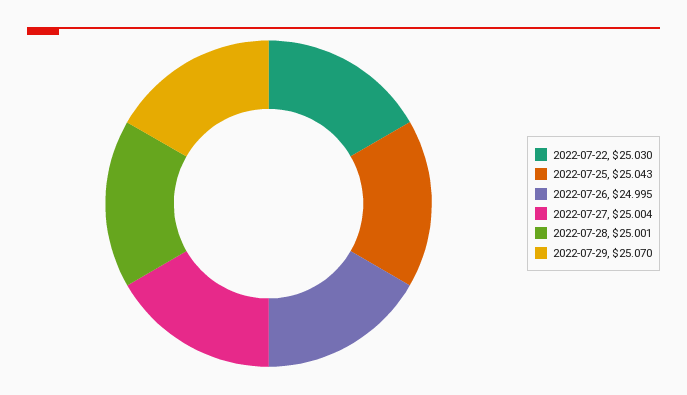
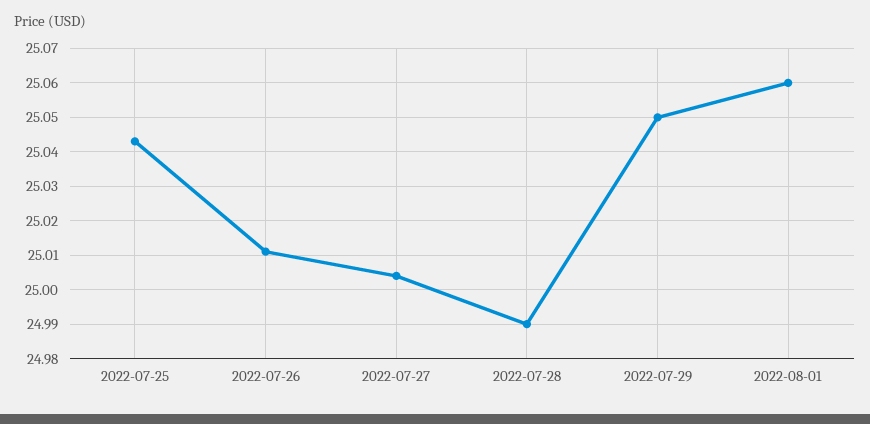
2022-07-22: 25.03 -> none
2022-07-26: 24.995 -> 25.01
2022-07-28: 25.001 -> 24.99
2022-07-29: 25.07 -> 25.05
2022-08-01: none -> 25.06

